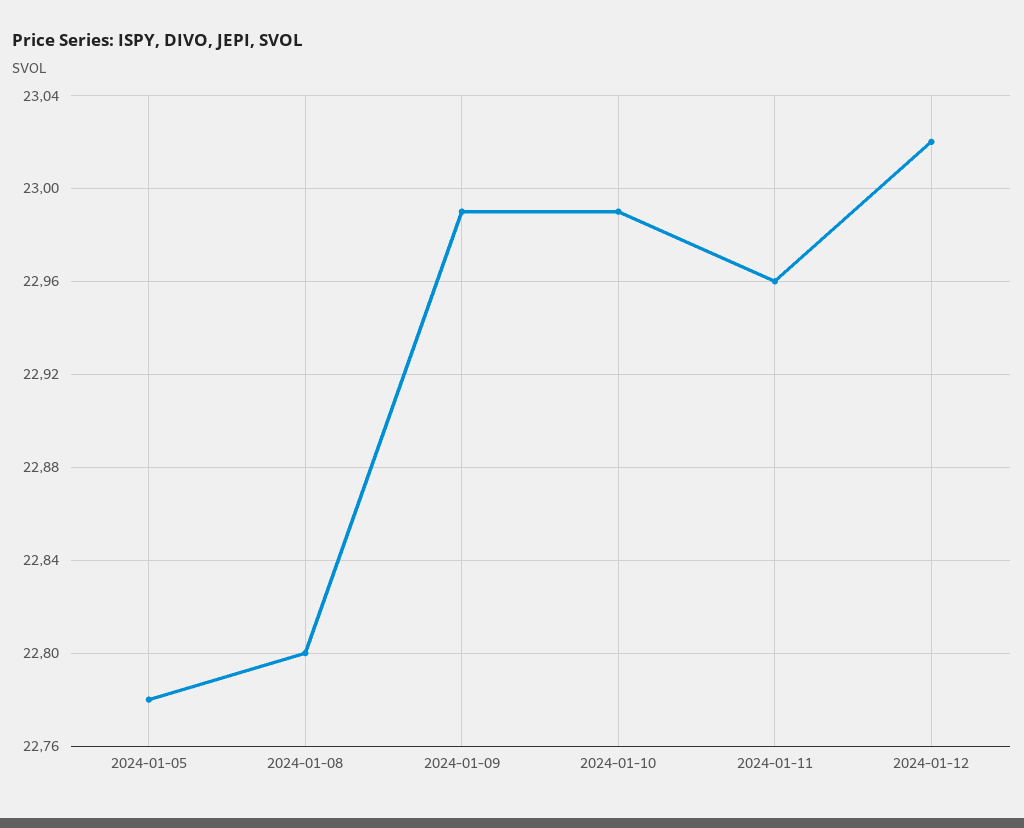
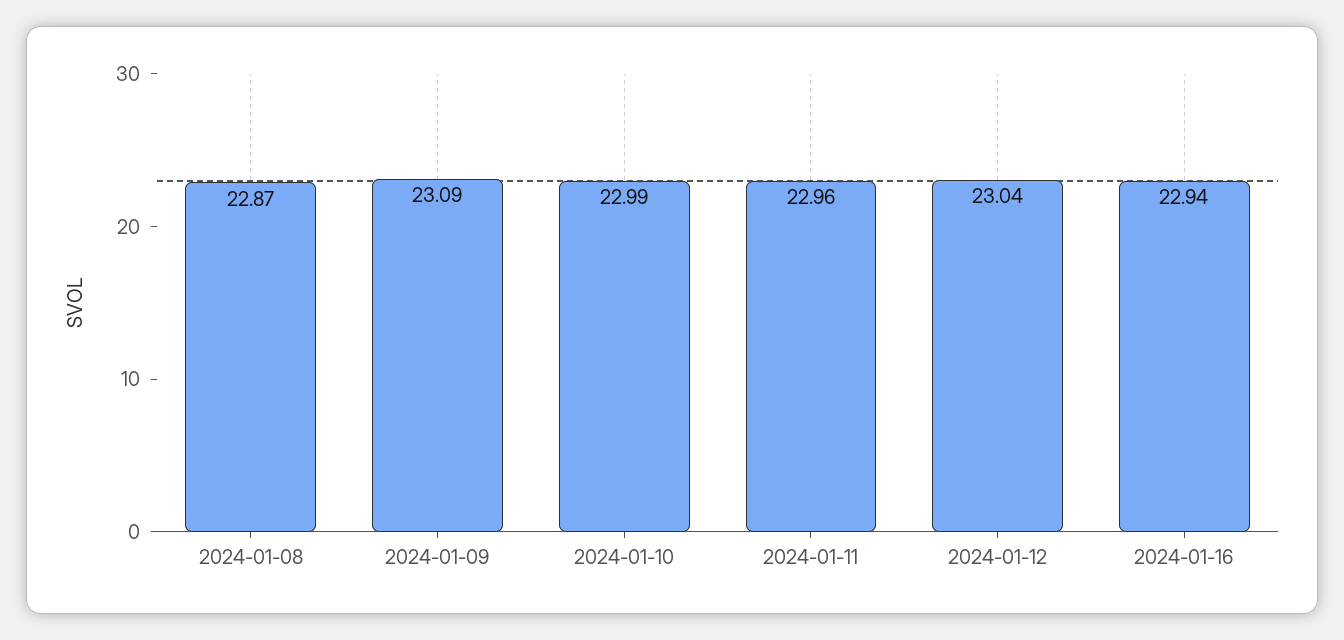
2024-01-05: 22.78 -> none
2024-01-08: 22.8 -> 22.87
2024-01-09: 22.99 -> 23.09
2024-01-12: 23.02 -> 23.04
2024-01-16: none -> 22.94

